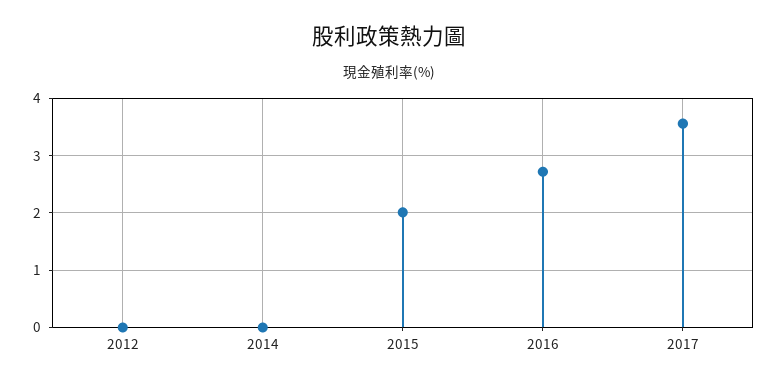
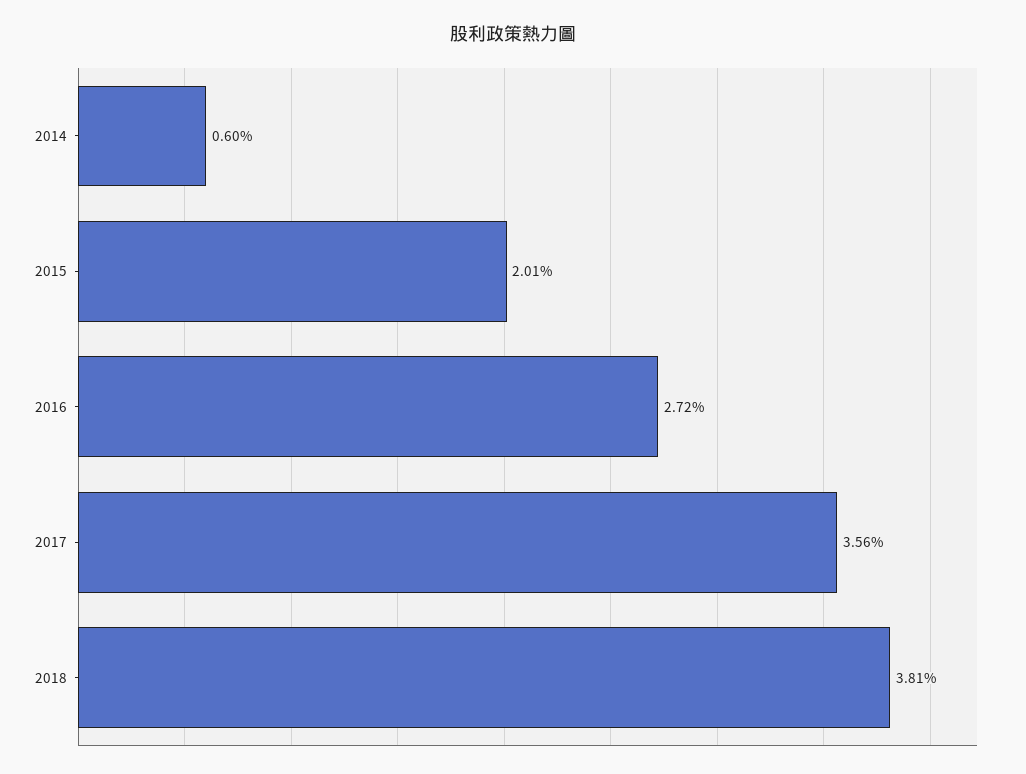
2012: 0 -> none
2014: 0 -> 0.6
2018: none -> 3.81

